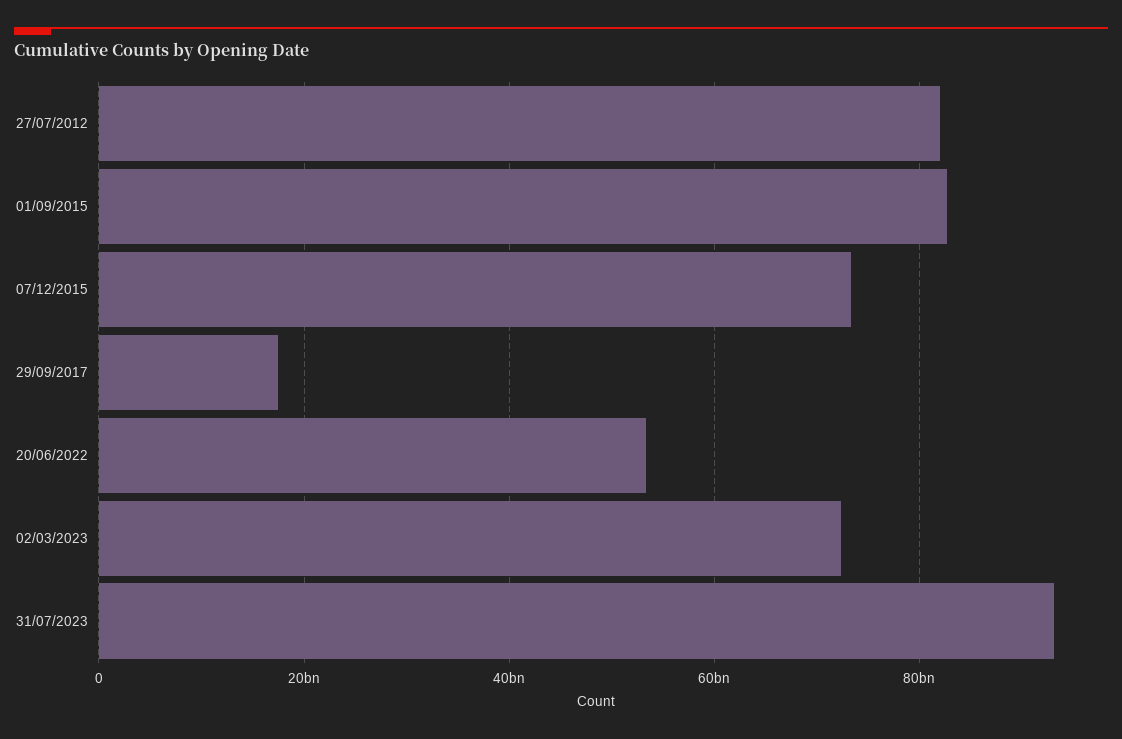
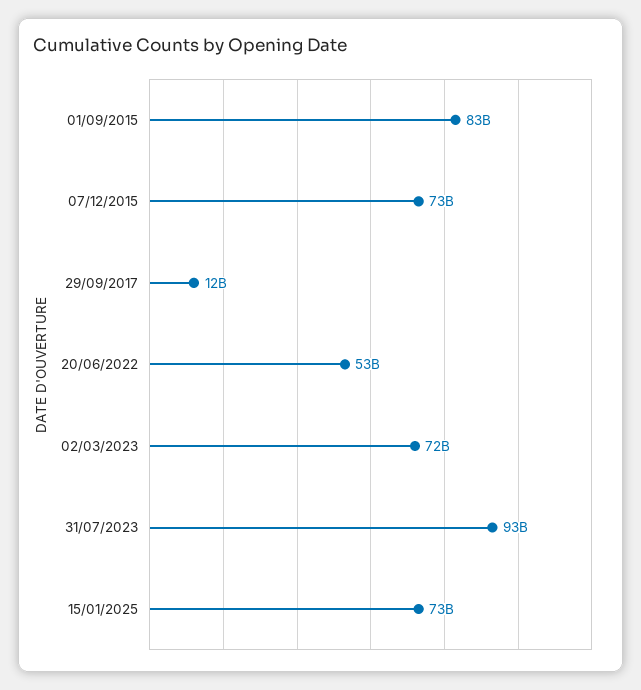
27/07/2012: 82000000000 -> none
29/09/2017: 18000000000 -> 12000000000
15/01/2025: none -> 73000000000

